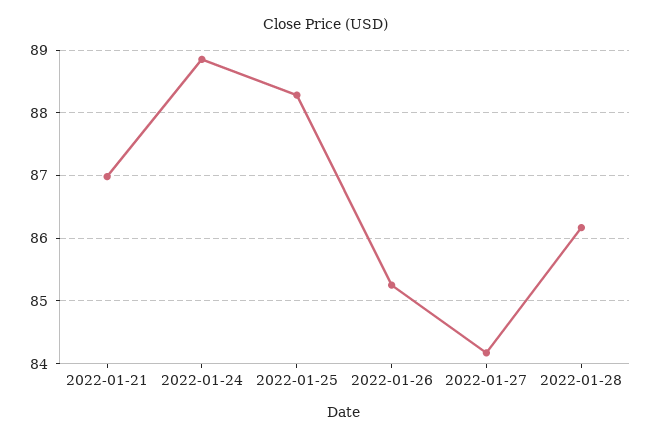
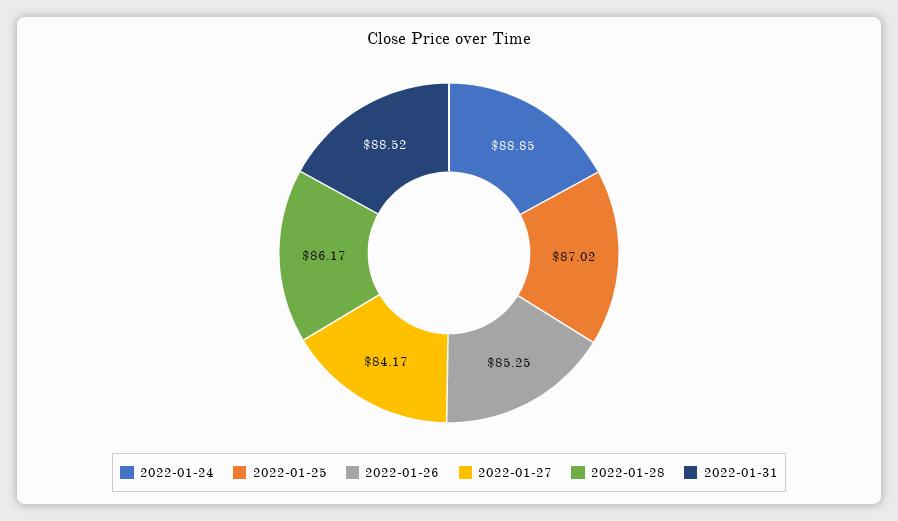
2022-01-21: 87 -> none
2022-01-25: 88.3 -> 87.02
2022-01-31: none -> 88.52

